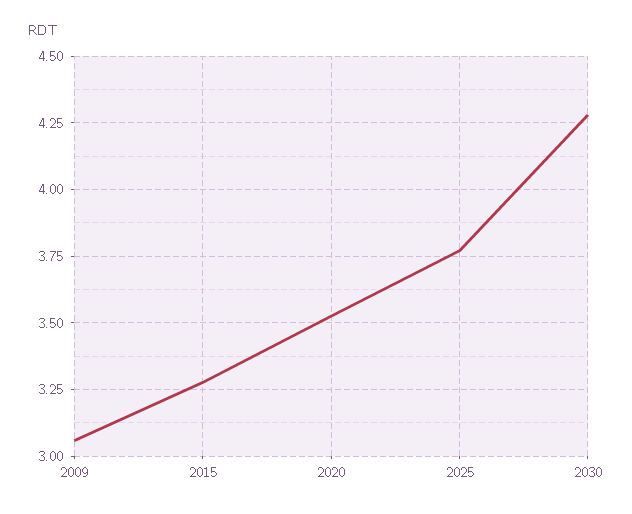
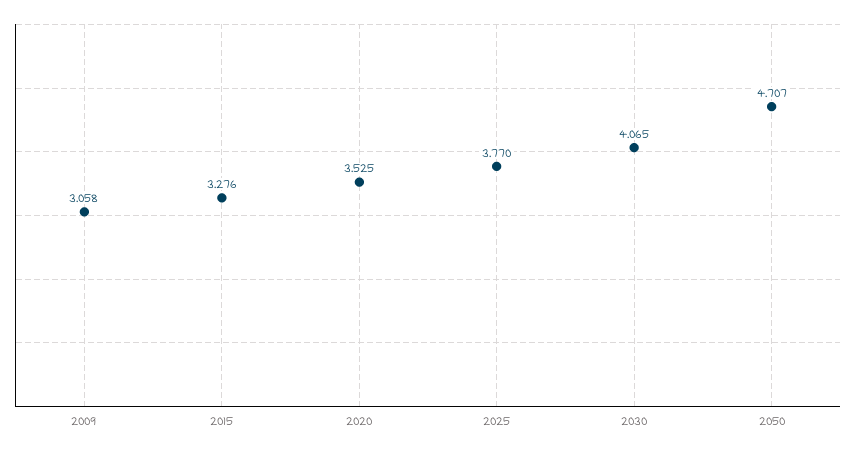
2030: 4.275 -> 4.065
2050: none -> 4.707

